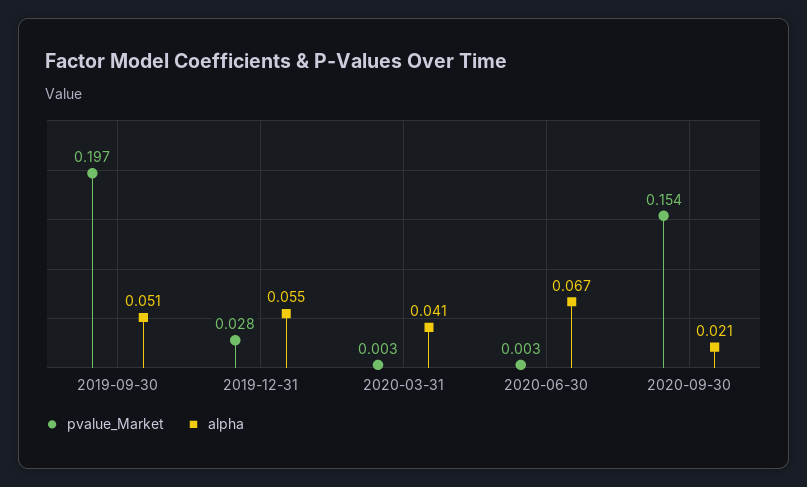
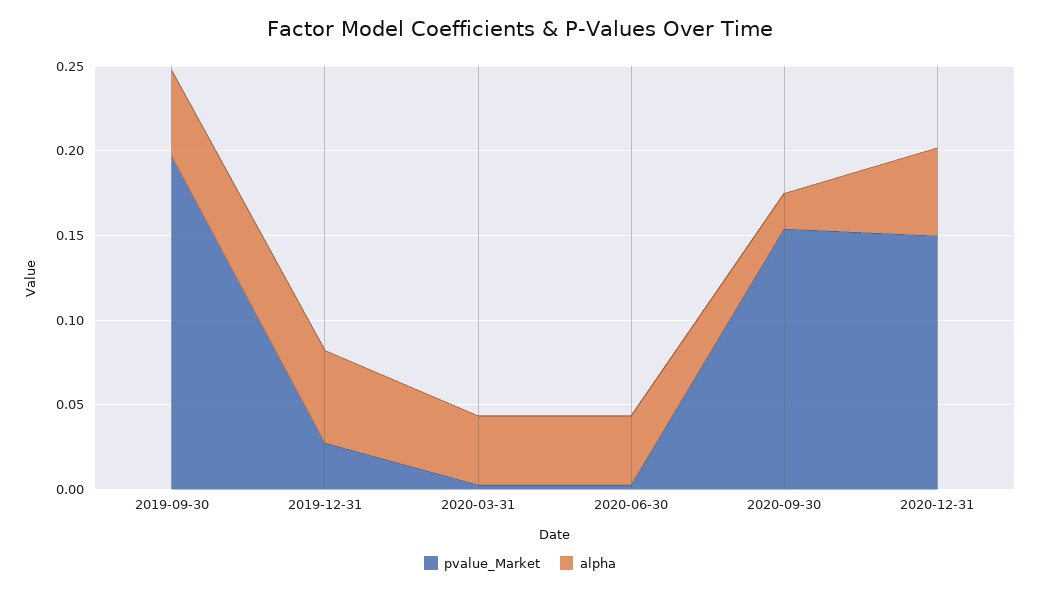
alpha, 2020-06-30: 0.067 -> 0.04
pvalue_Market, 2020-12-31: none -> 0.15
alpha, 2020-12-31: none -> 0.05

